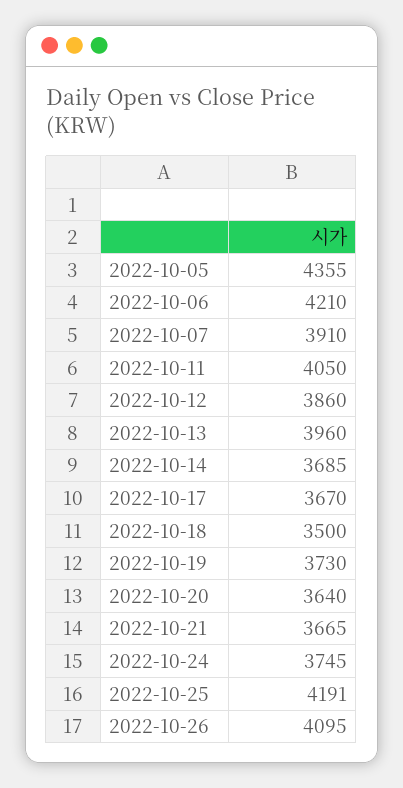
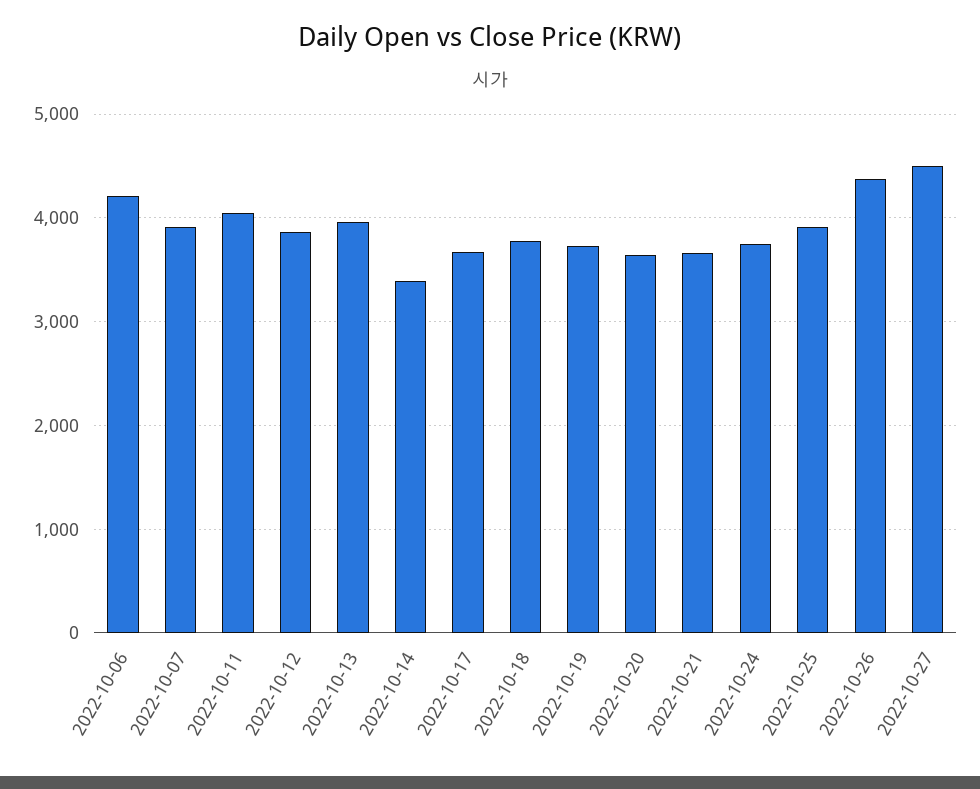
2022-10-05: 4355 -> none
2022-10-14: 3685 -> 3400
2022-10-18: 3500 -> 3800
2022-10-25: 4191 -> 3900
2022-10-26: 4095 -> 4400
2022-10-27: none -> 4500

